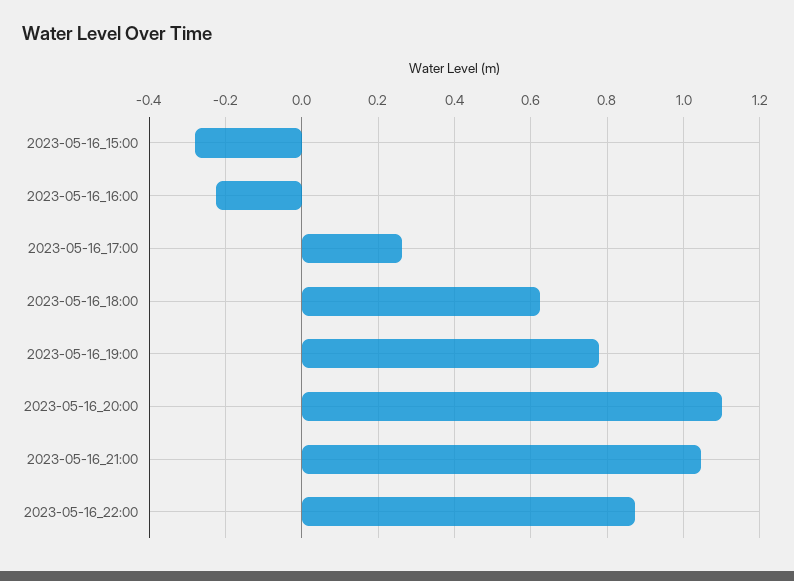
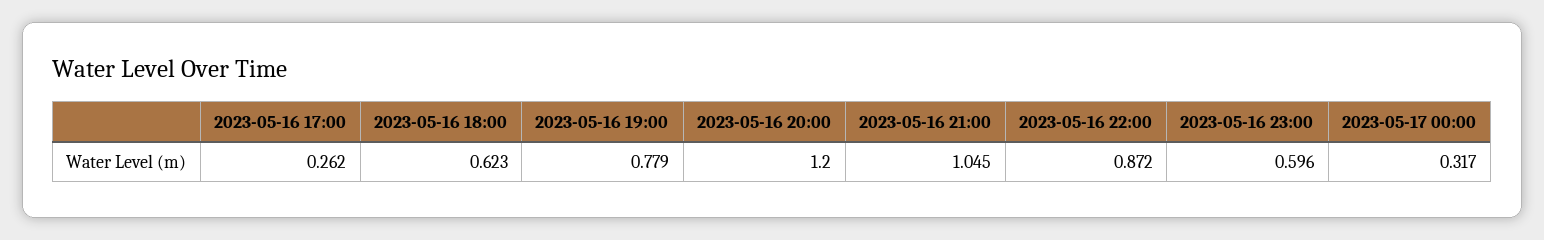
2023-05-16_15:00: -0.28 -> none
2023-05-16_16:00: -0.22 -> none
2023-05-16_20:00: 1.1 -> 1.2
2023-05-16 23:00: none -> 0.596
2023-05-17 00:00: none -> 0.317

